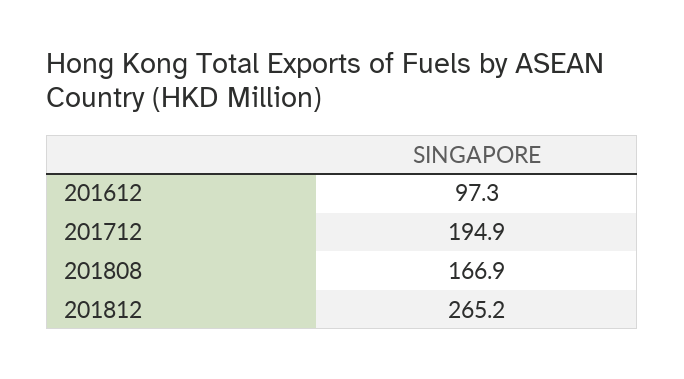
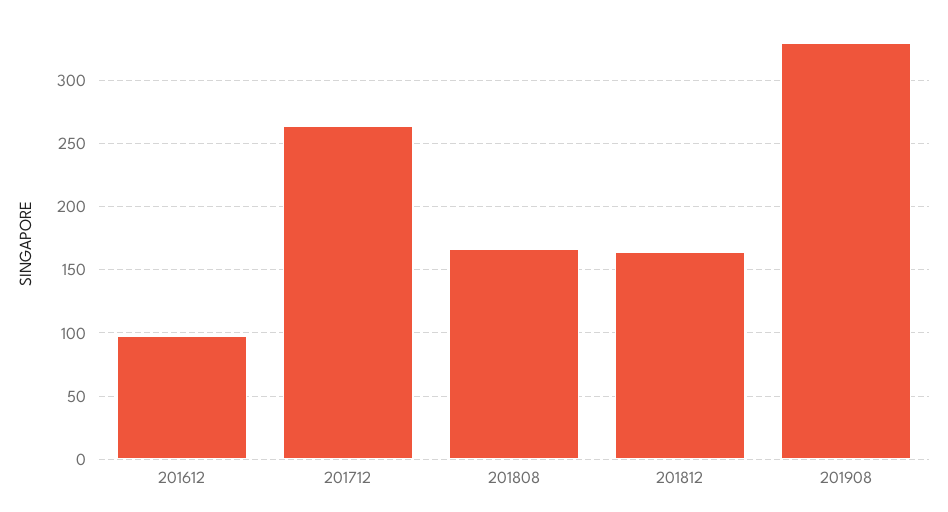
201712: 194.9 -> 265
201812: 265.2 -> 165
201908: none -> 330

